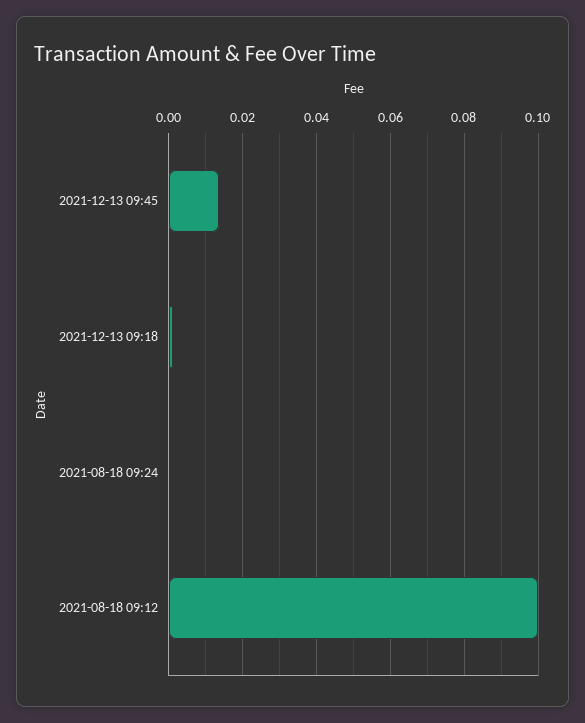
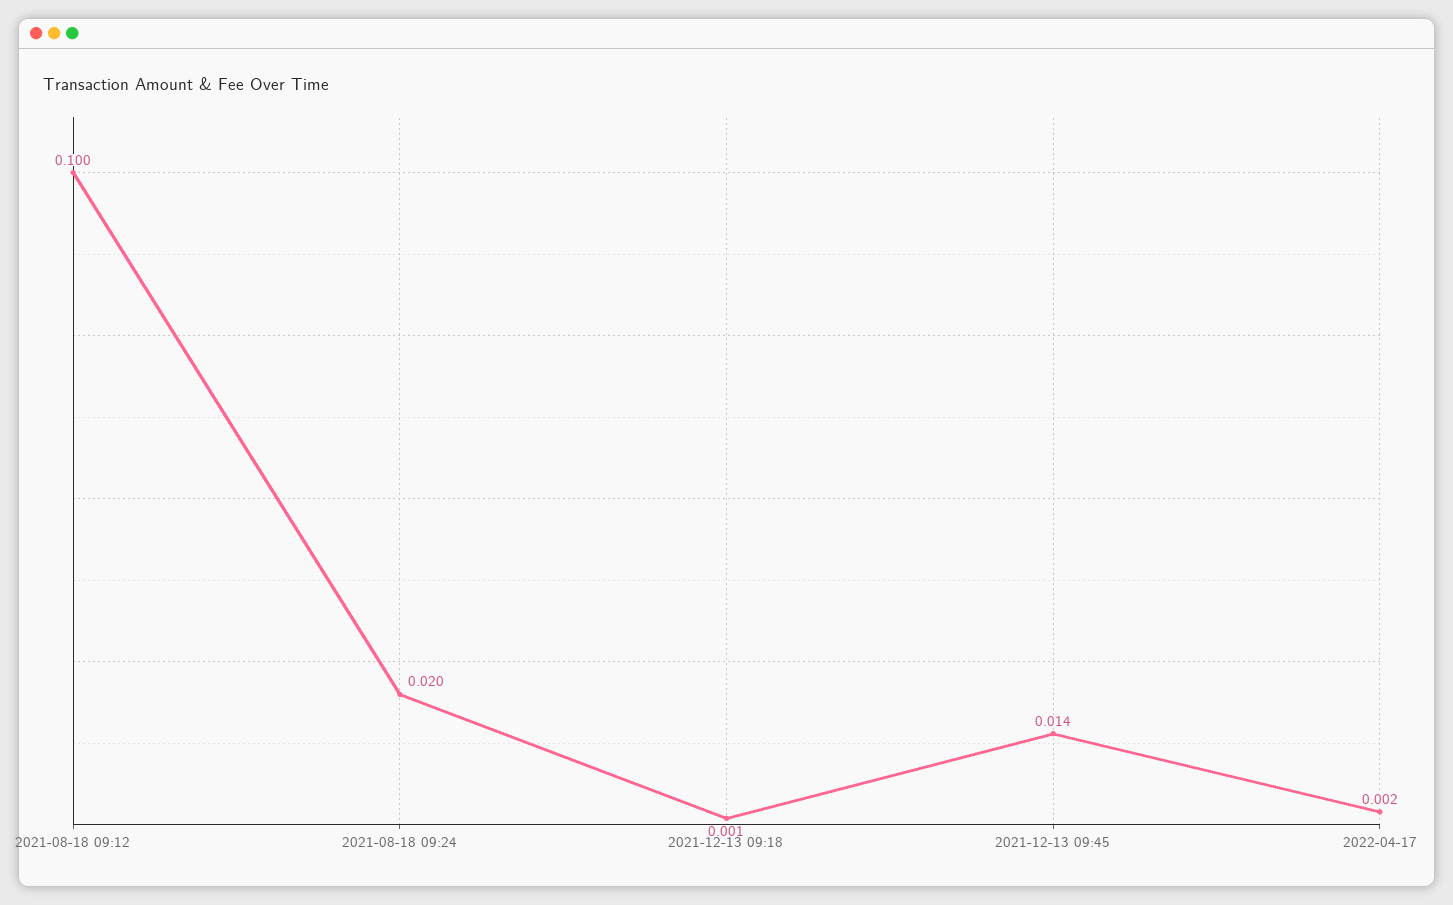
2021-08-18 09:24: 0 -> 0.02
2022-04-17: none -> 0.002

